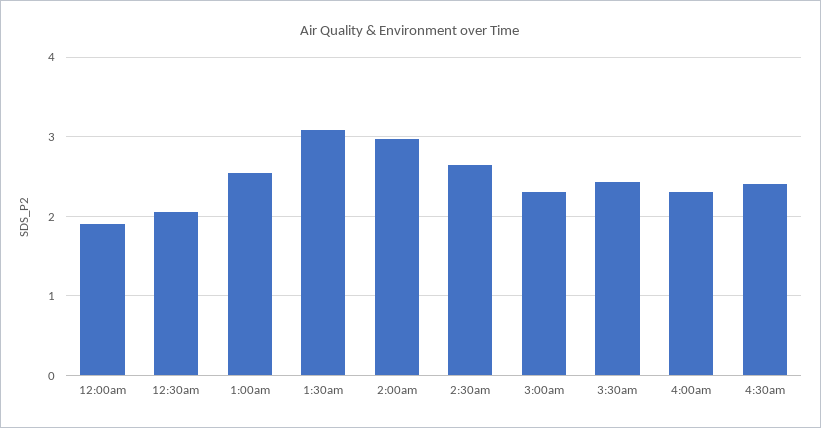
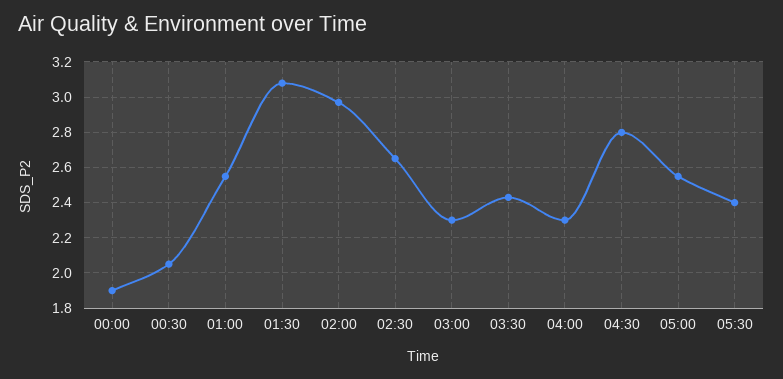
4:30am: 2.4 -> 2.8
05:00: none -> 2.55
05:30: none -> 2.4

